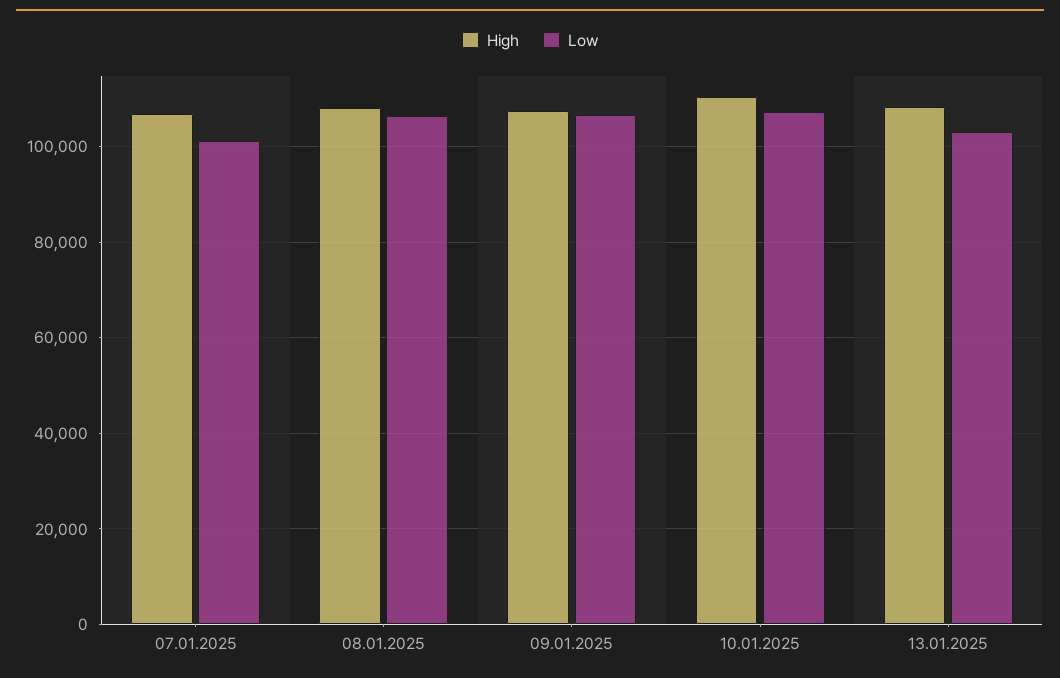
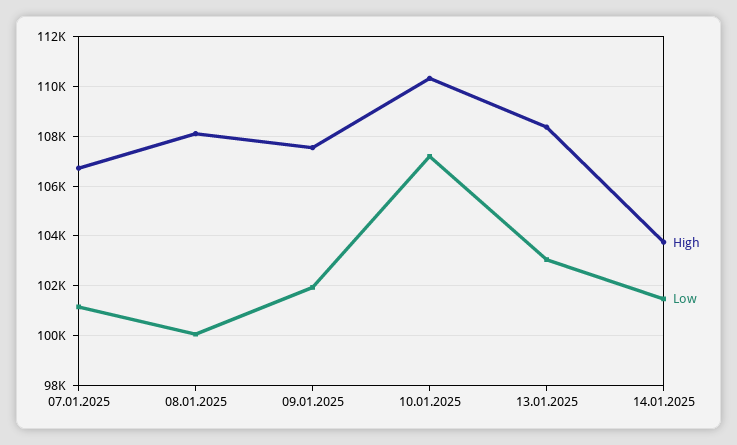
Low, 08.01.2025: 106000 -> 100000
Low, 09.01.2025: 106000 -> 102000
High, 14.01.2025: none -> 103750
Low, 14.01.2025: none -> 101500

